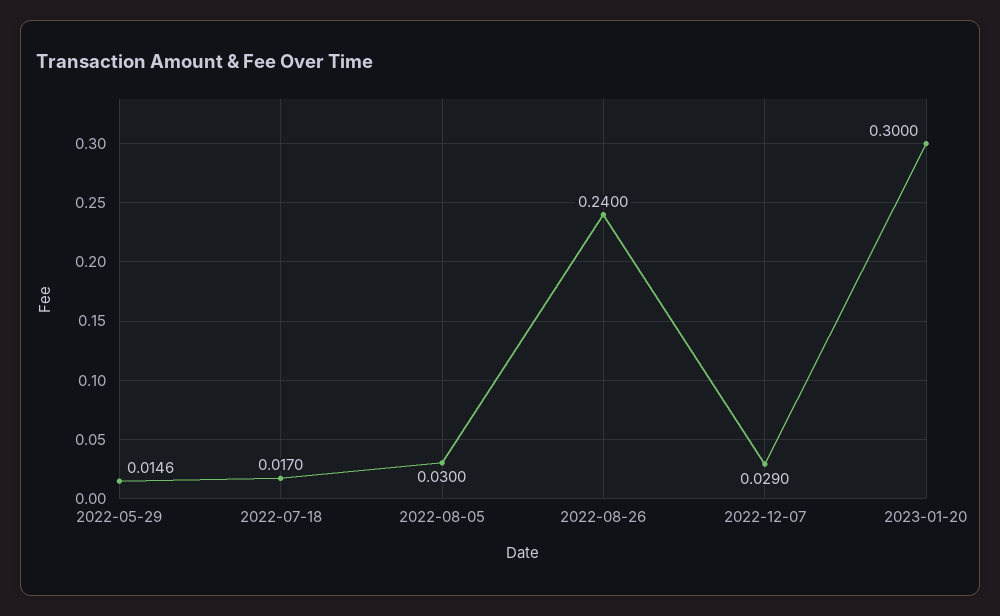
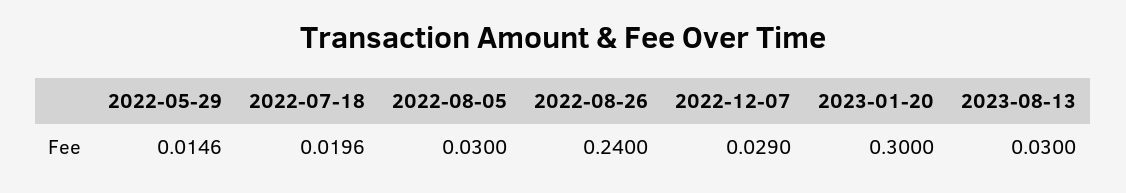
2022-07-18: 0.017 -> 0.0196
2023-08-13: none -> 0.03

